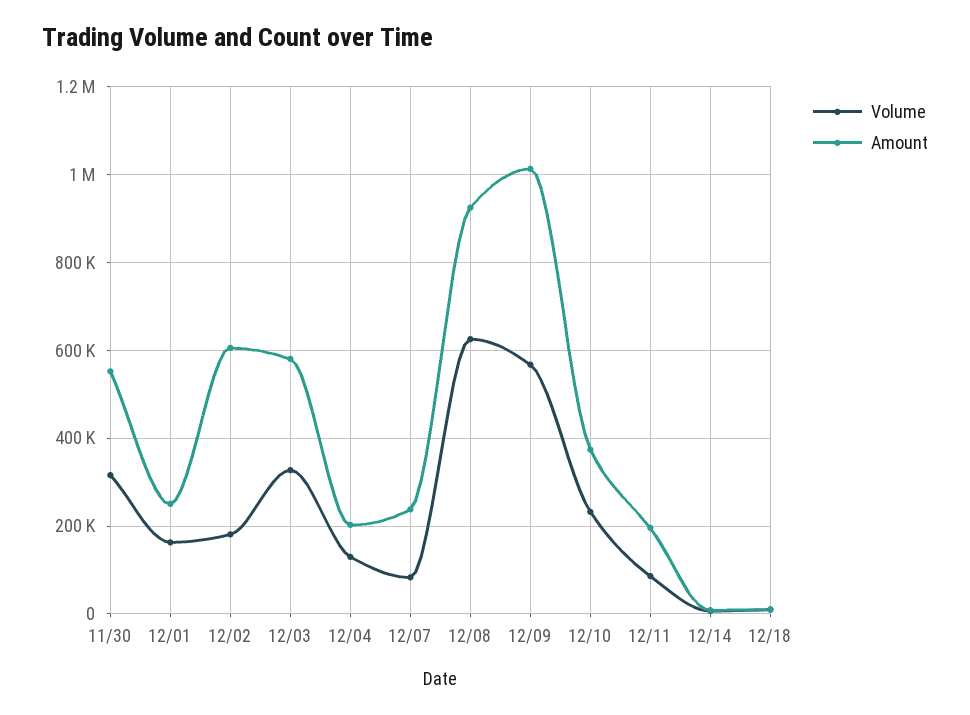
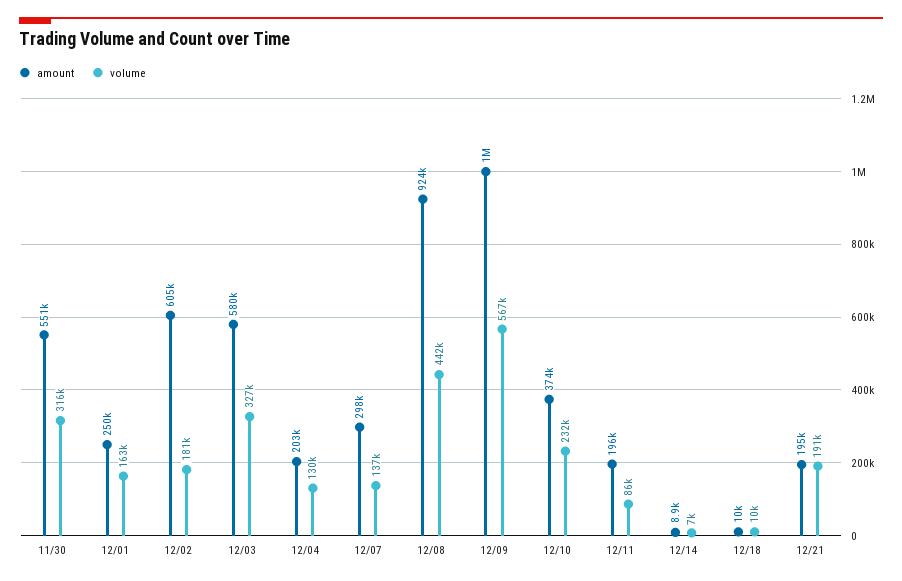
Volume, 12/07: 80000 -> 137000
Amount, 12/07: 240000 -> 298000
Volume, 12/08: 620000 -> 442000
Amount, 12/21: none -> 195000
Volume, 12/21: none -> 191000

